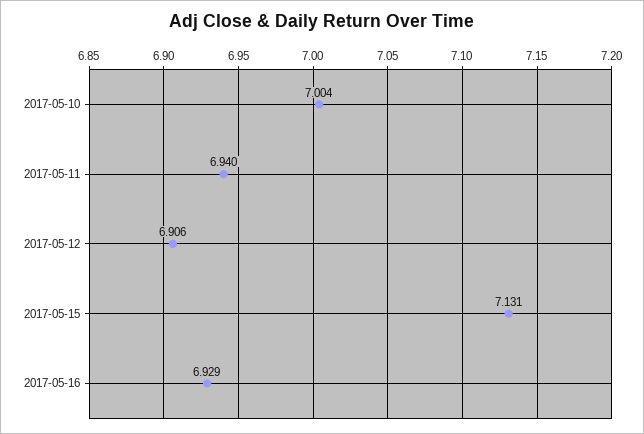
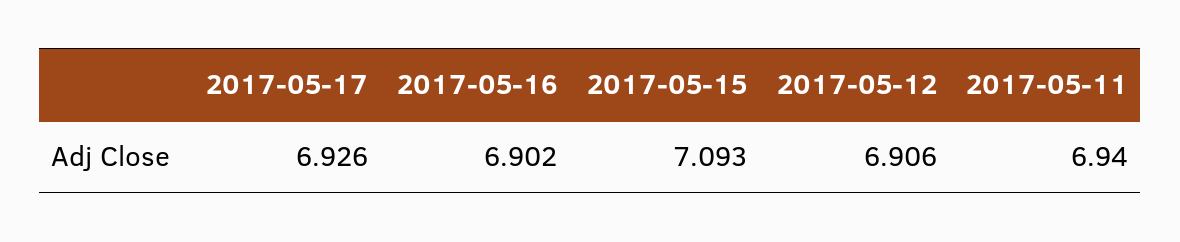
2017-05-10: 7.004 -> none
2017-05-15: 7.131 -> 7.093
2017-05-16: 6.929 -> 6.902
2017-05-17: none -> 6.926

